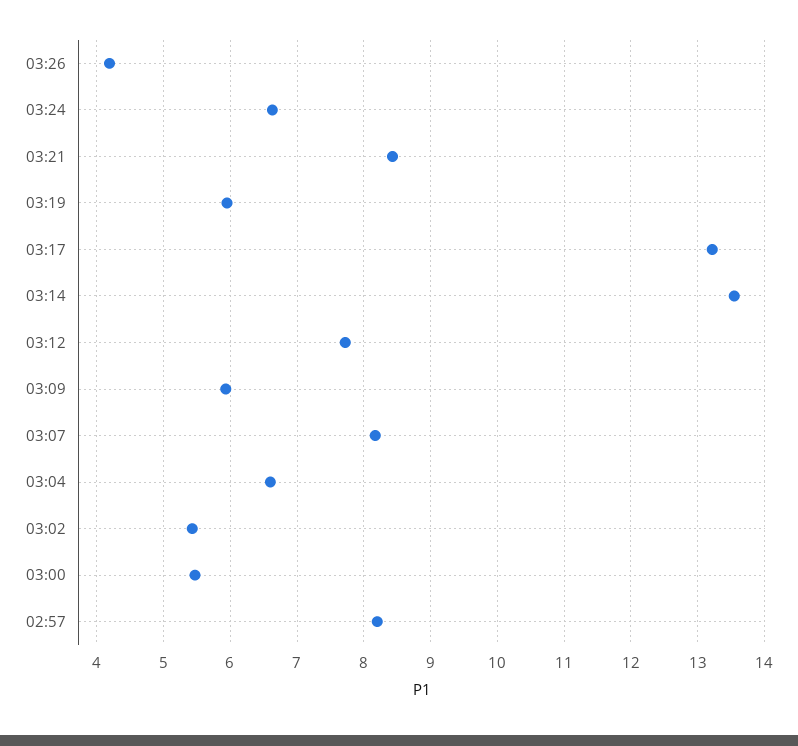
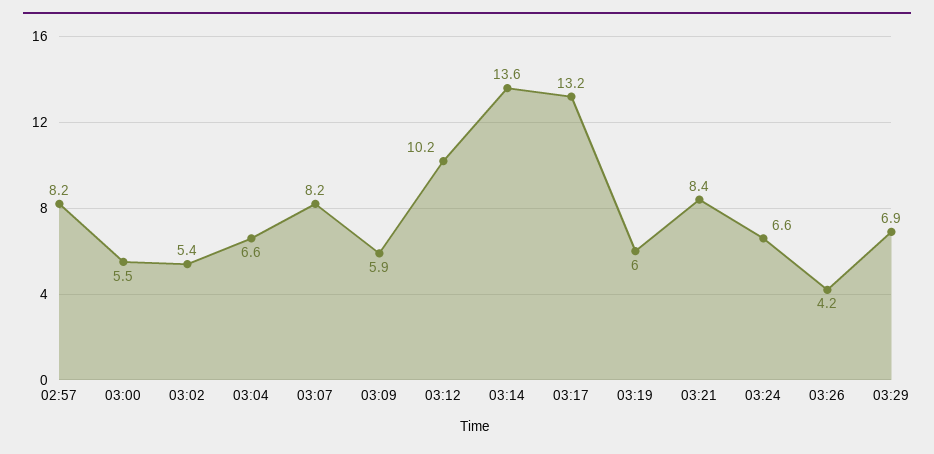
03:12: 7.7 -> 10.2
03:29: none -> 6.9

